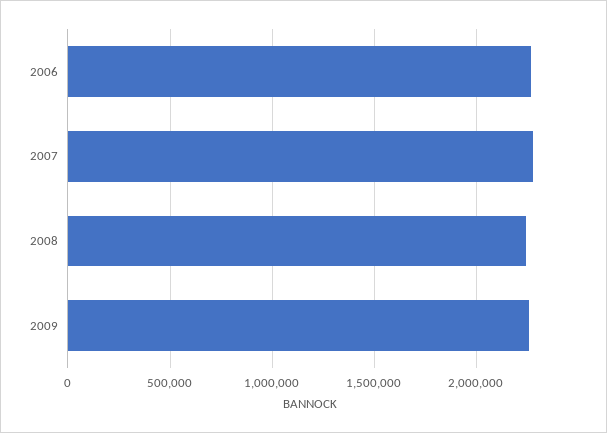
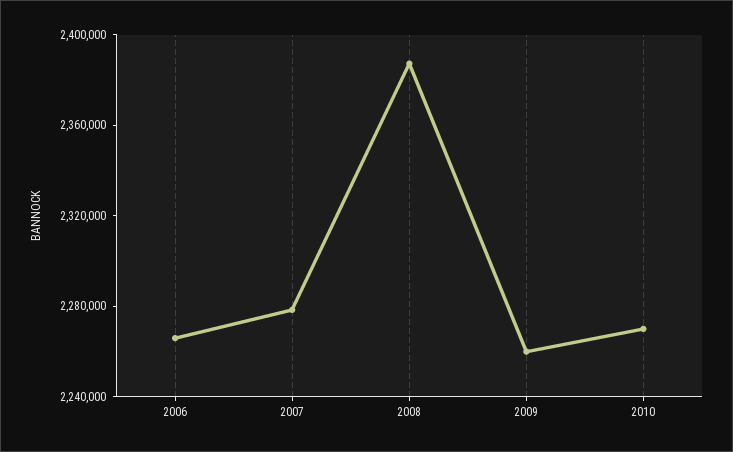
2008: 2250000 -> 2390000
2010: none -> 2270000

